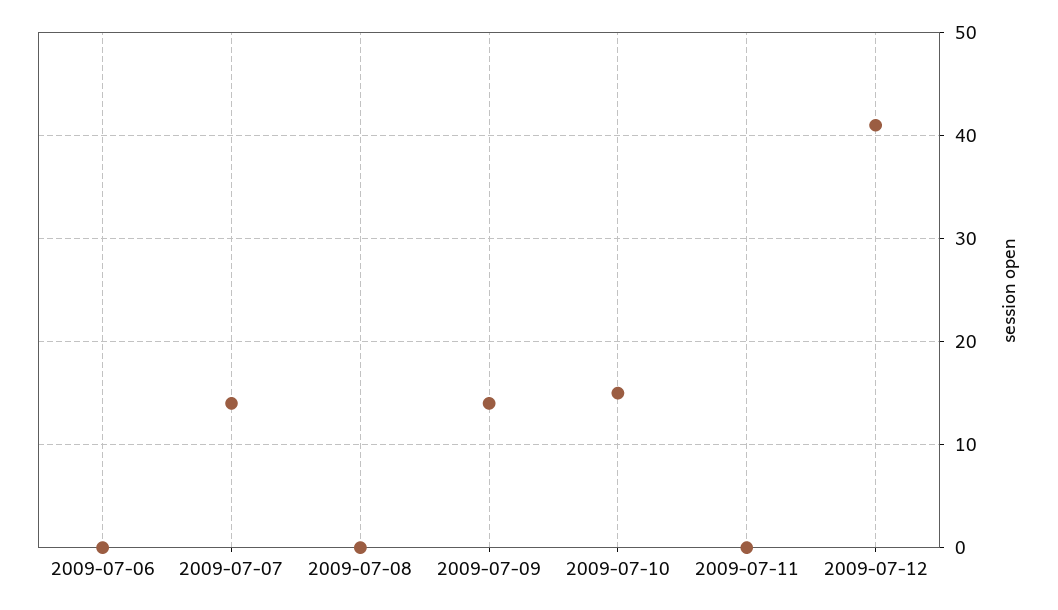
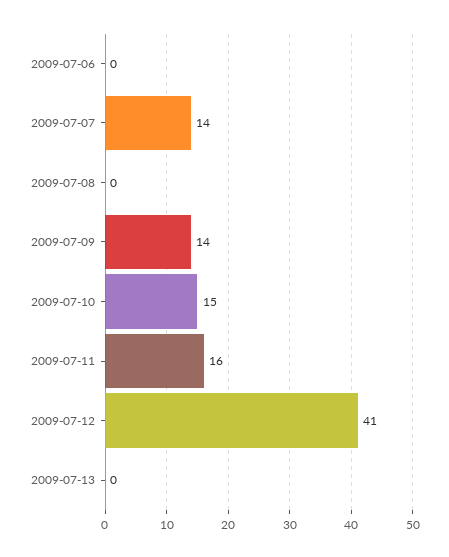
2009-07-11: 0 -> 16
2009-07-13: none -> 0

